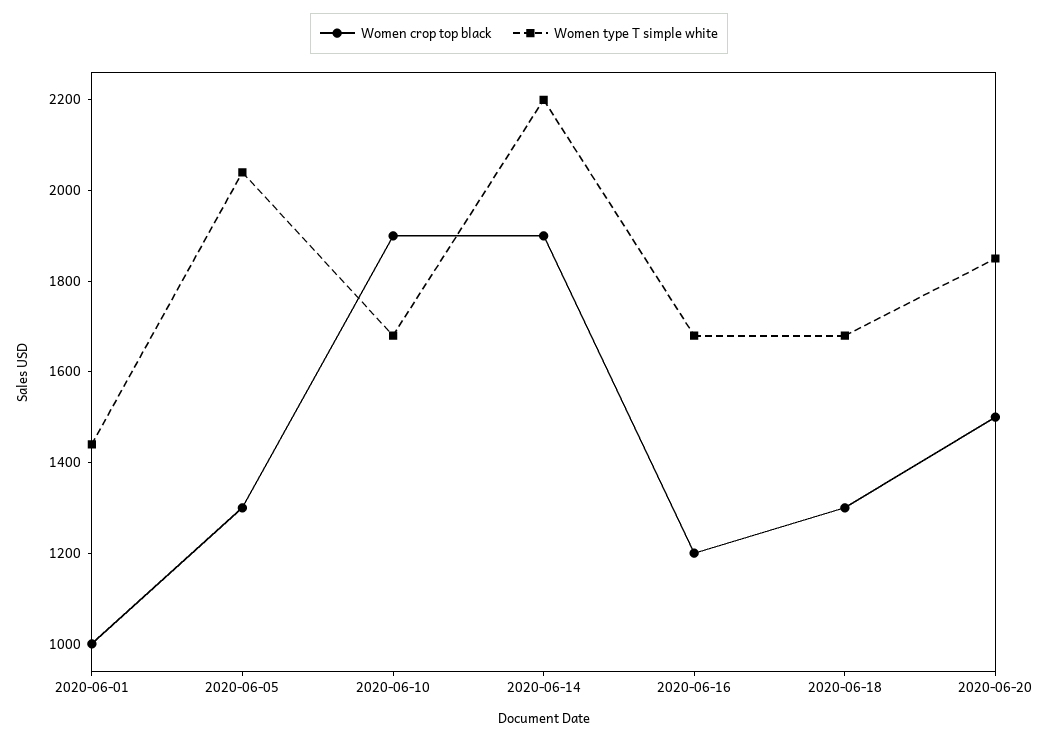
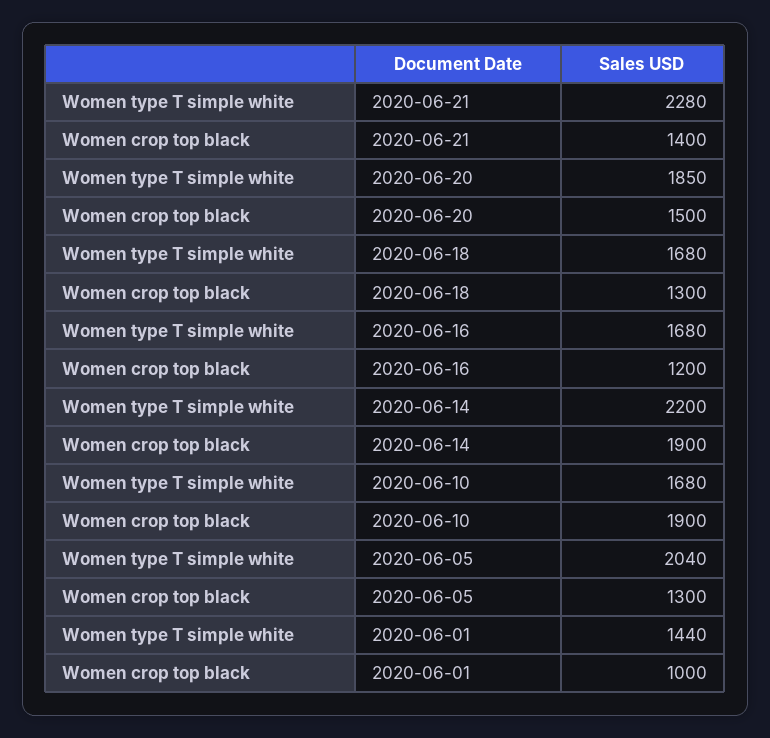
Women type T simple white, 2020-06-21: none -> 2280
Women crop top black, 2020-06-21: none -> 1400

